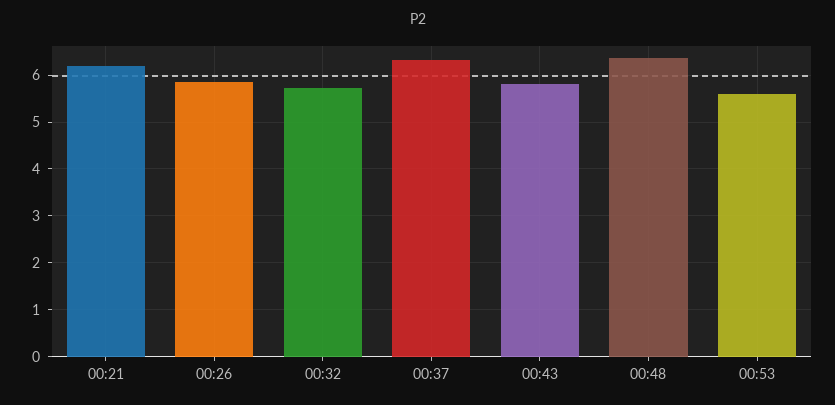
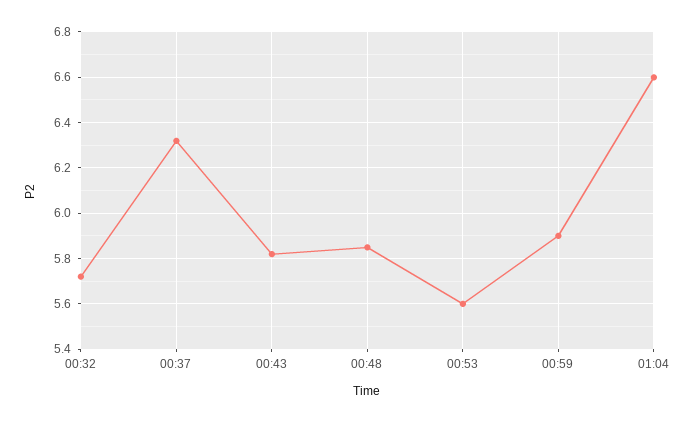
00:21: 6.2 -> none
00:26: 5.8 -> none
00:48: 6.4 -> 5.85
00:59: none -> 5.9
01:04: none -> 6.6

